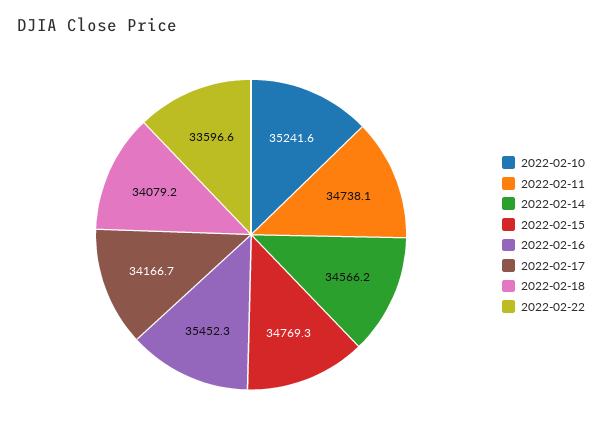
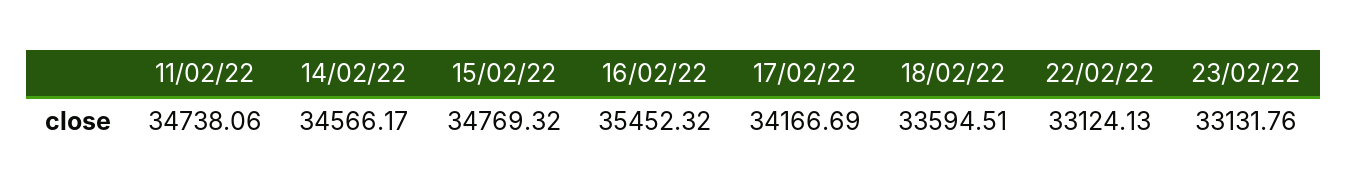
2022-02-10: 35241.6 -> none
2022-02-18: 34079.2 -> 33594.51
2022-02-22: 33596.6 -> 33124.13
23/02/22: none -> 33131.76

